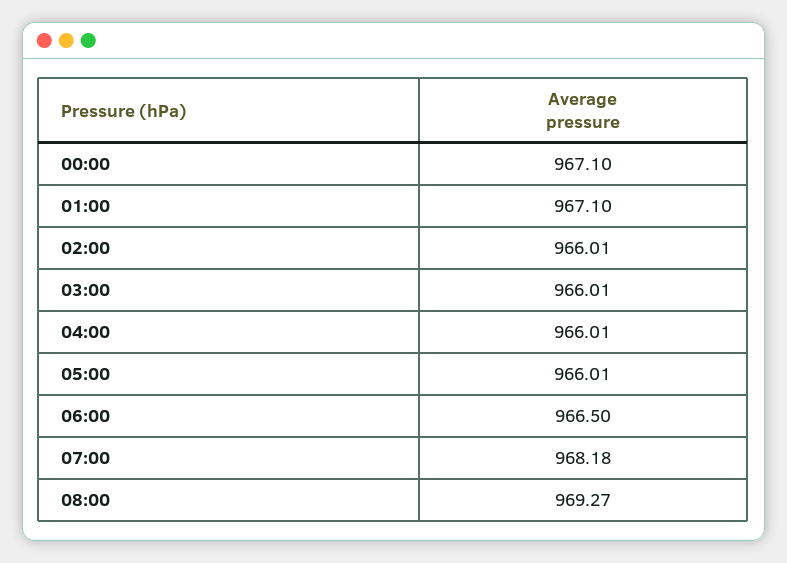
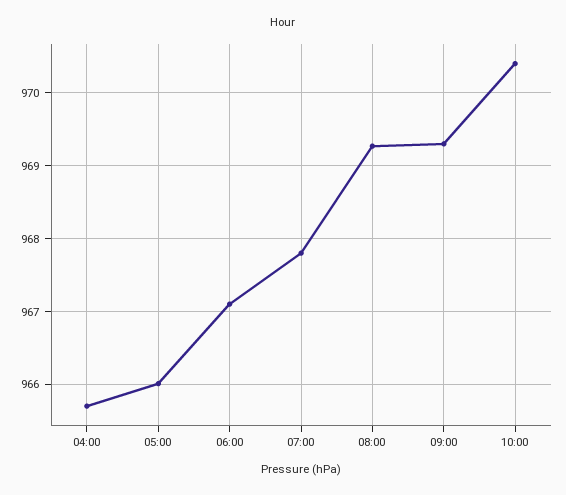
00:00: 967.1 -> none
01:00: 967.1 -> none
02:00: 966.01 -> none
03:00: 966.01 -> none
04:00: 966.01 -> 965.7
06:00: 966.5 -> 967.1
07:00: 968.18 -> 967.8
09:00: none -> 969.3
10:00: none -> 970.4

